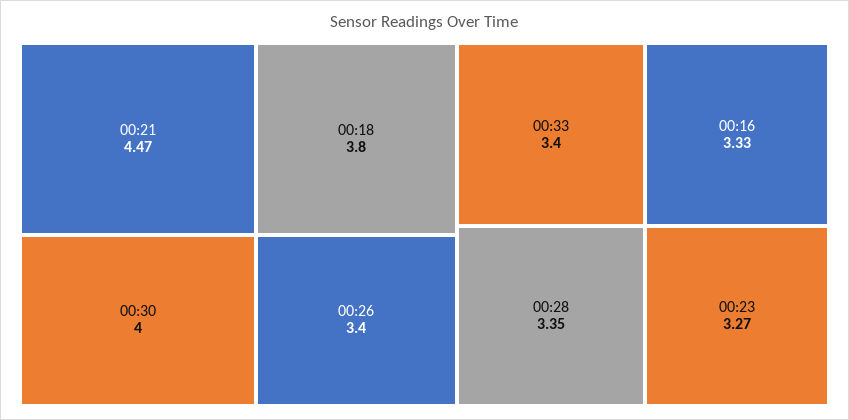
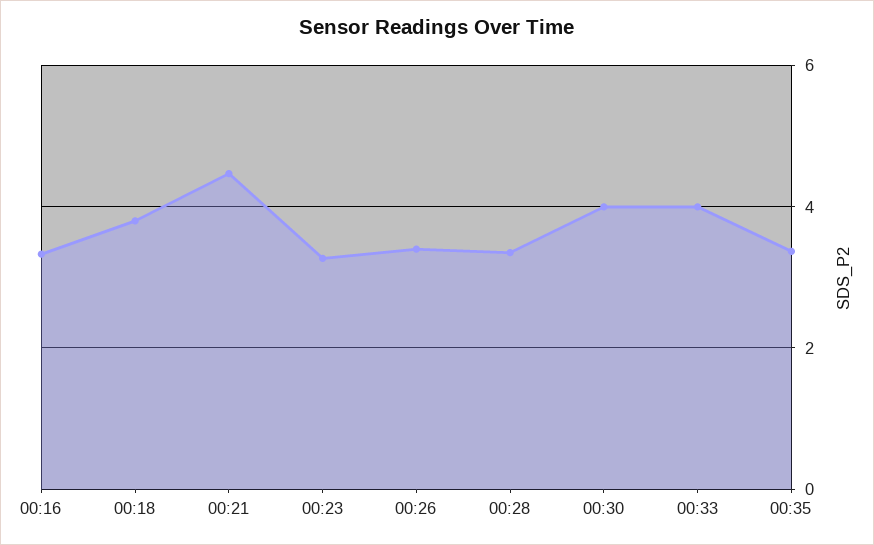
00:33: 3.4 -> 4
00:35: none -> 3.4

